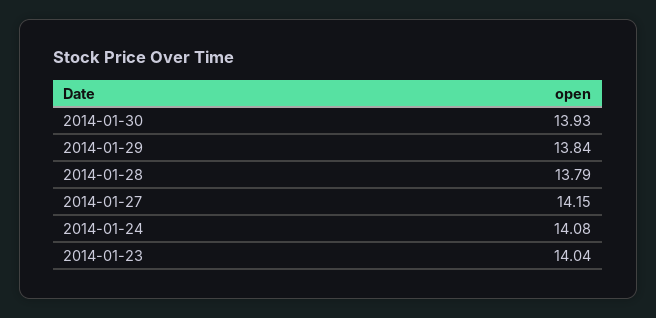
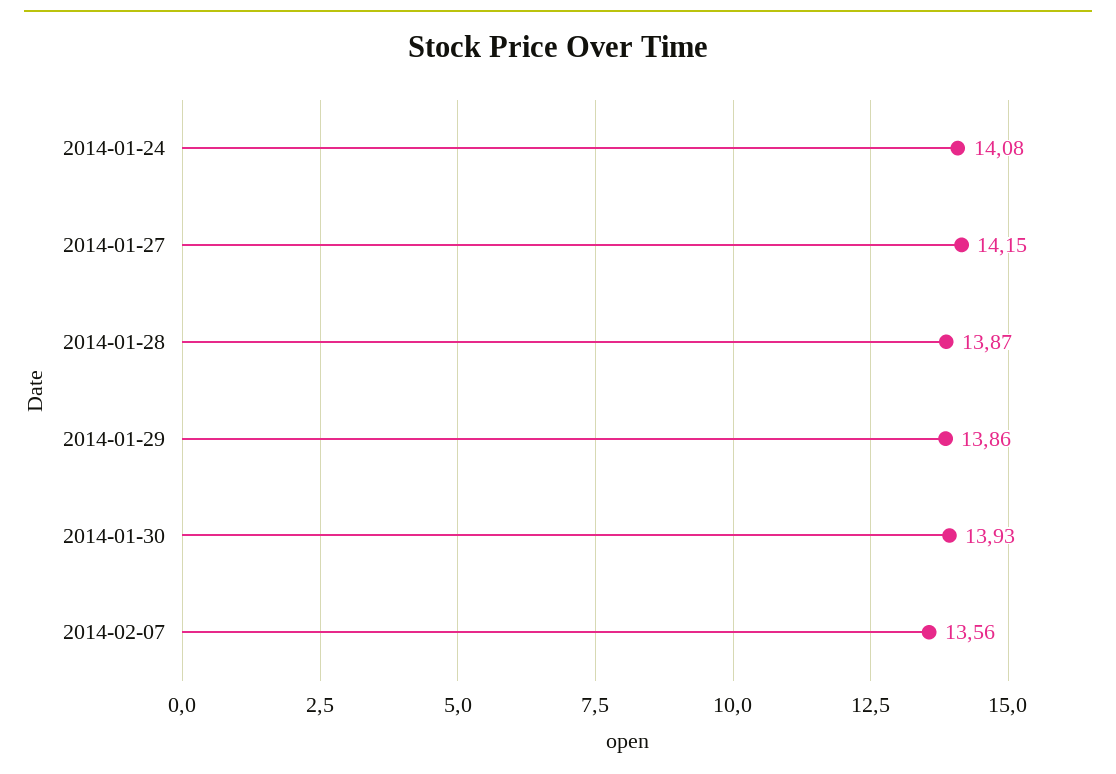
2014-01-29: 13.84 -> 13.86
2014-01-28: 13.79 -> 13.87
2014-01-23: 14.04 -> none
2014-02-07: none -> 13.56

